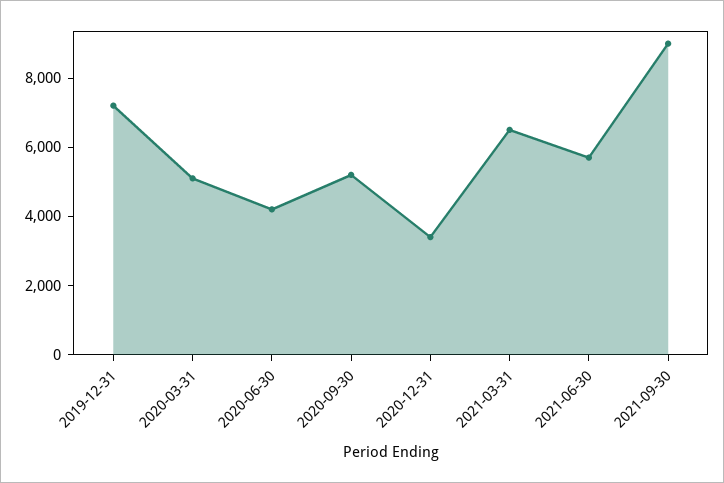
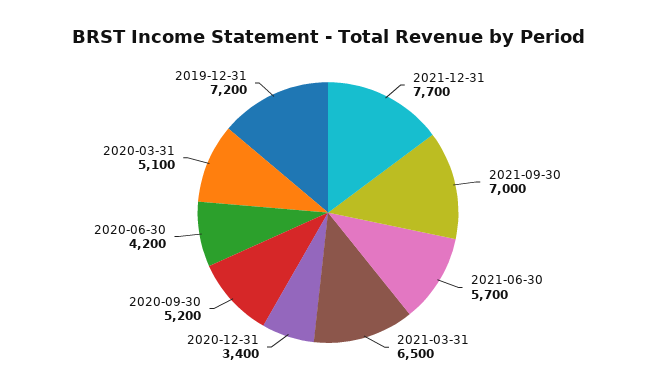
2021-09-30: 9000 -> 7000
2021-12-31: none -> 7700

